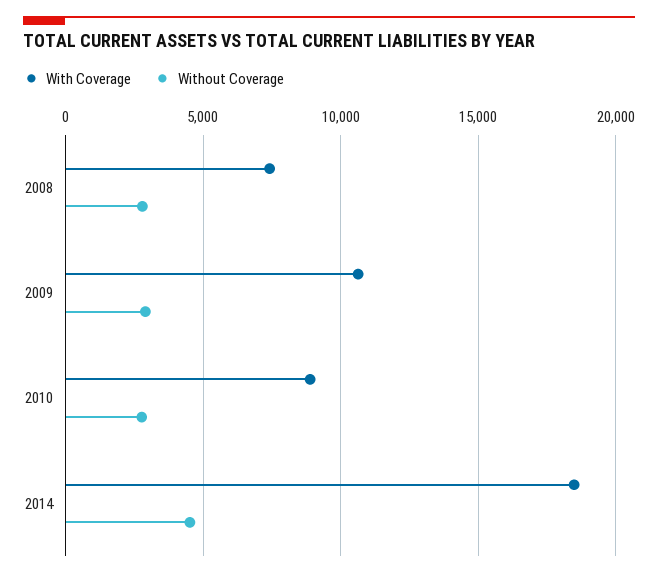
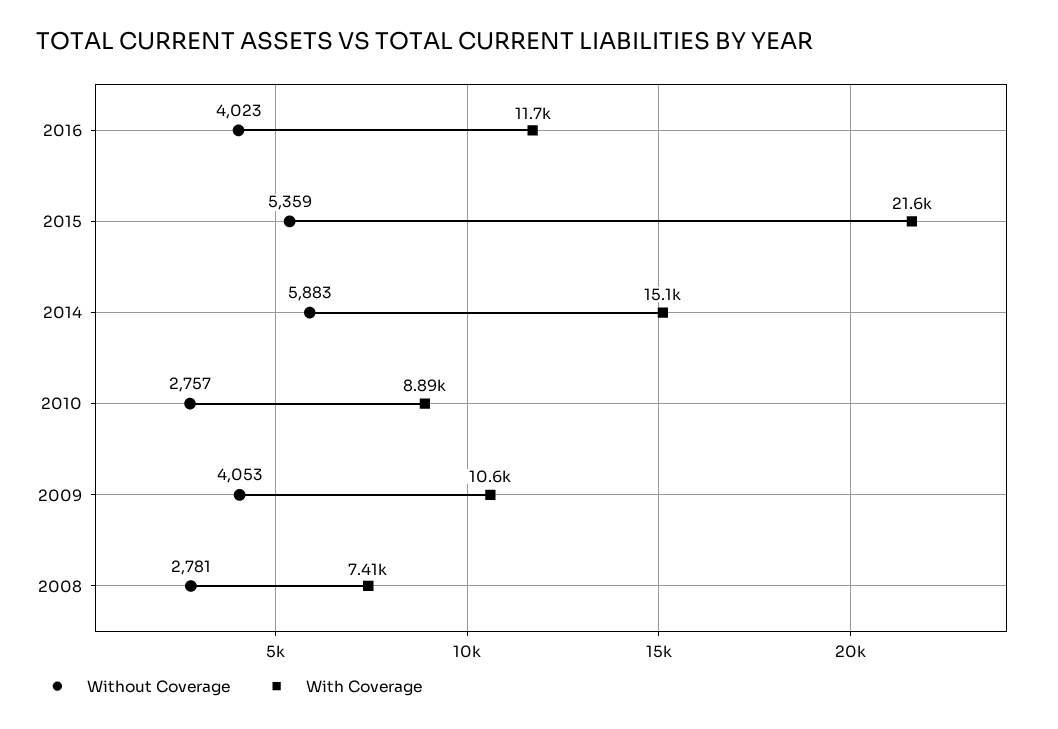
Without Coverage, 2009: 3000 -> 4053
With Coverage, 2014: 18500 -> 15100
Without Coverage, 2014: 4500 -> 5883
Without Coverage, 2016: none -> 4023
With Coverage, 2016: none -> 11700
Without Coverage, 2015: none -> 5359
With Coverage, 2015: none -> 21600

